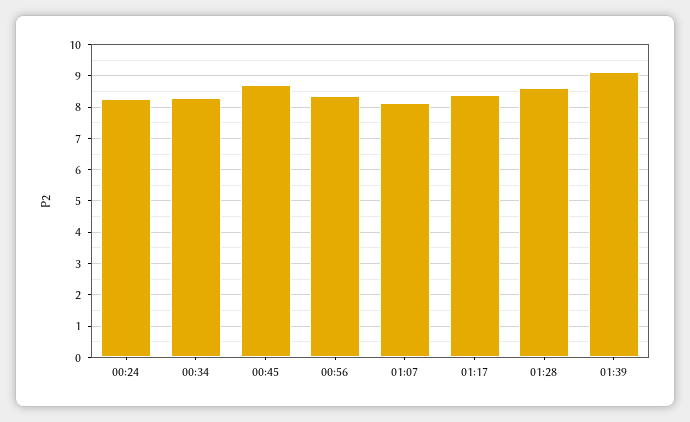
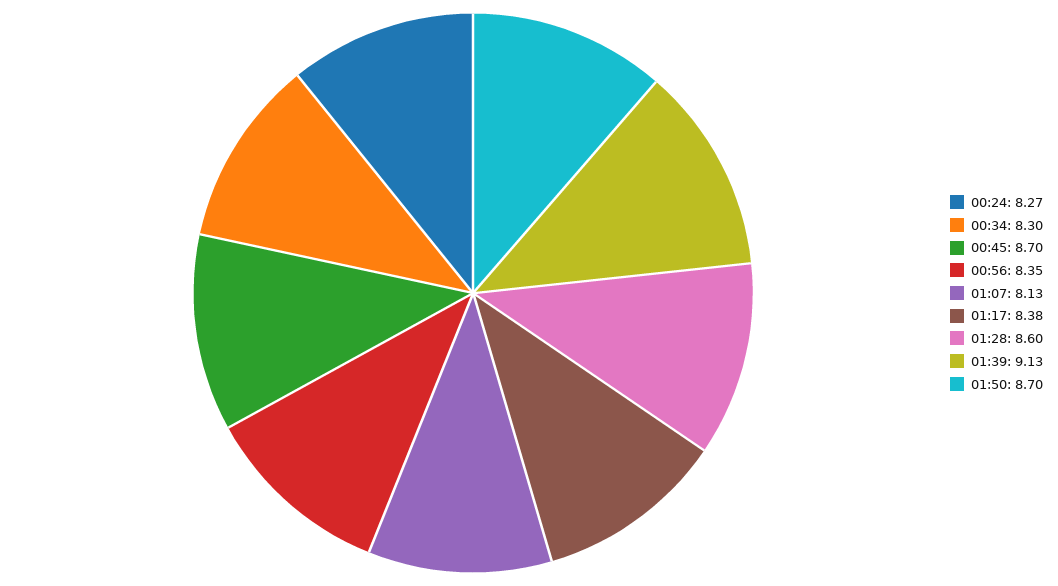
01:50: none -> 8.7

